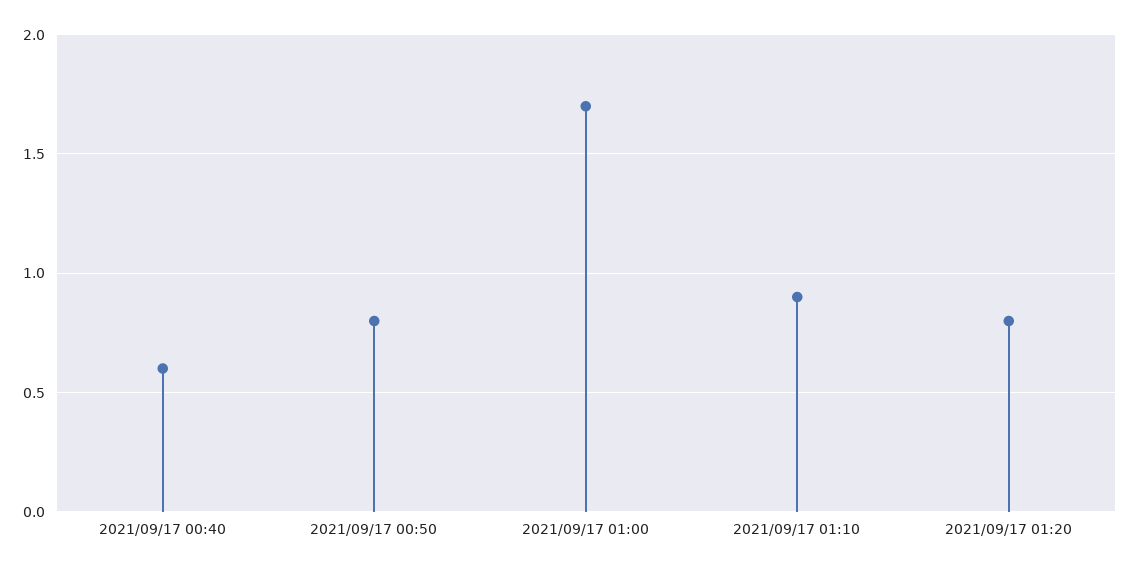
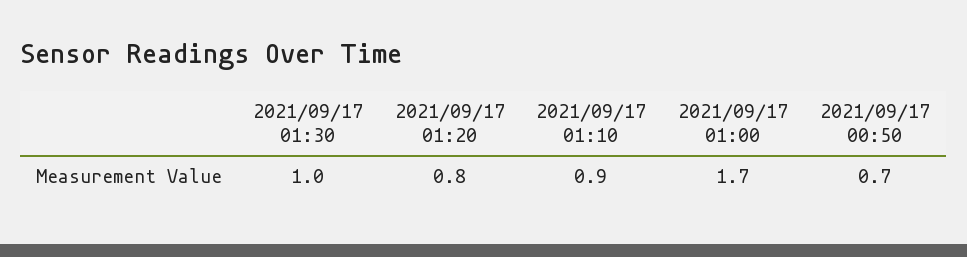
2021/09/17 00:40: 0.6 -> none
2021/09/17 00:50: 0.8 -> 0.7
2021/09/17 01:30: none -> 1

